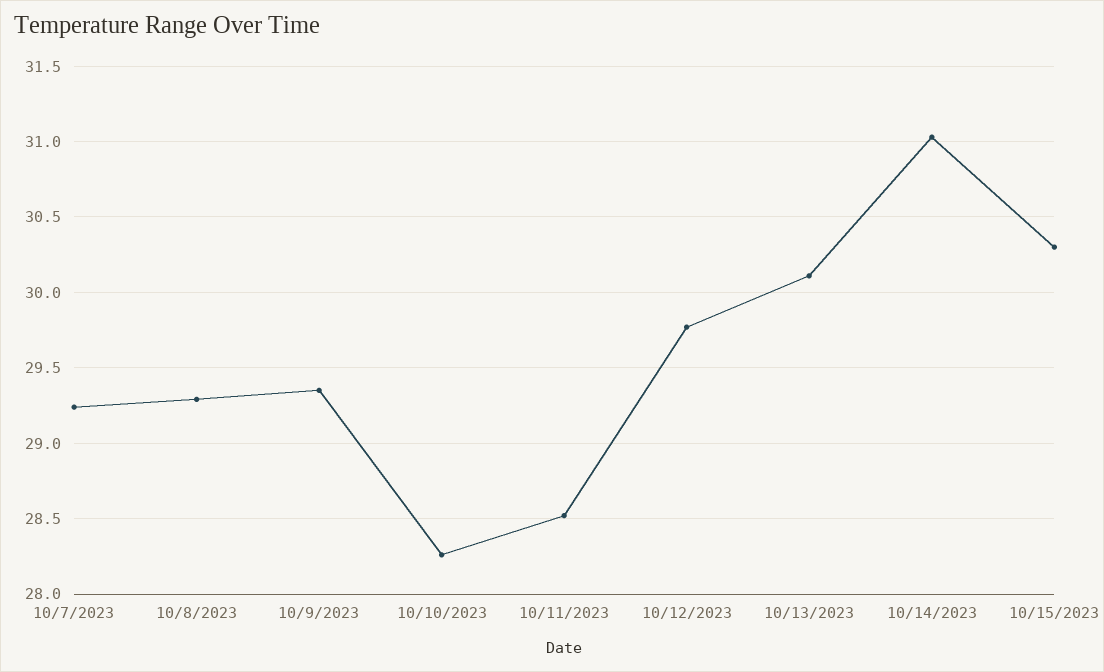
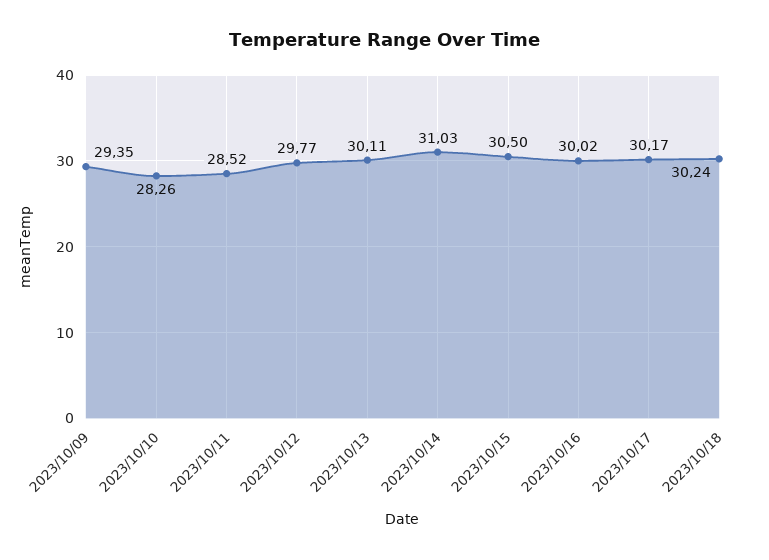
10/7/2023: 29.25 -> none
10/8/2023: 29.3 -> none
10/15/2023: 30.3 -> 30.5
2023/10/16: none -> 30.02
2023/10/17: none -> 30.17
2023/10/18: none -> 30.24

